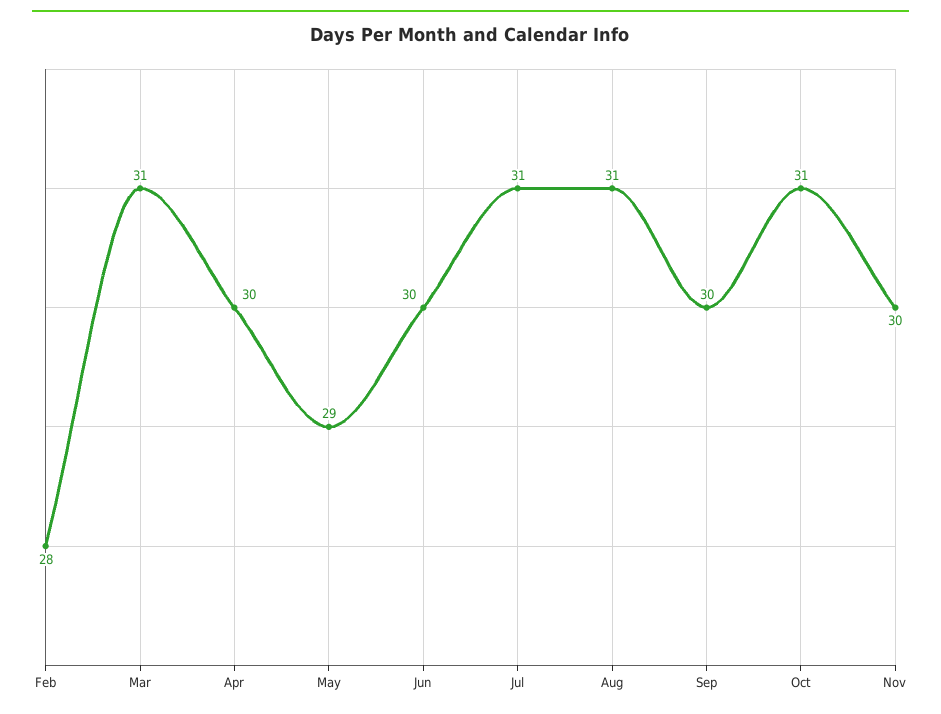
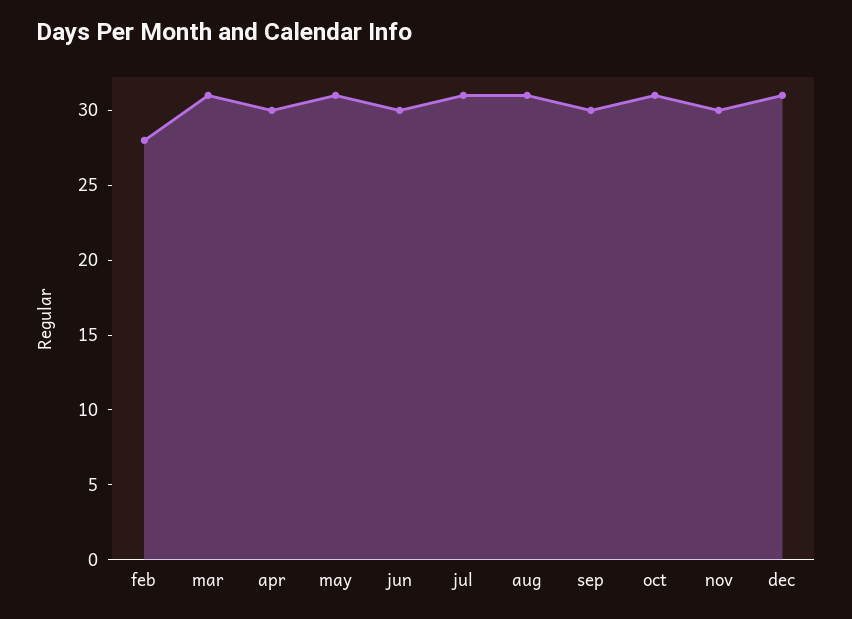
May: 29 -> 31
dec: none -> 31

